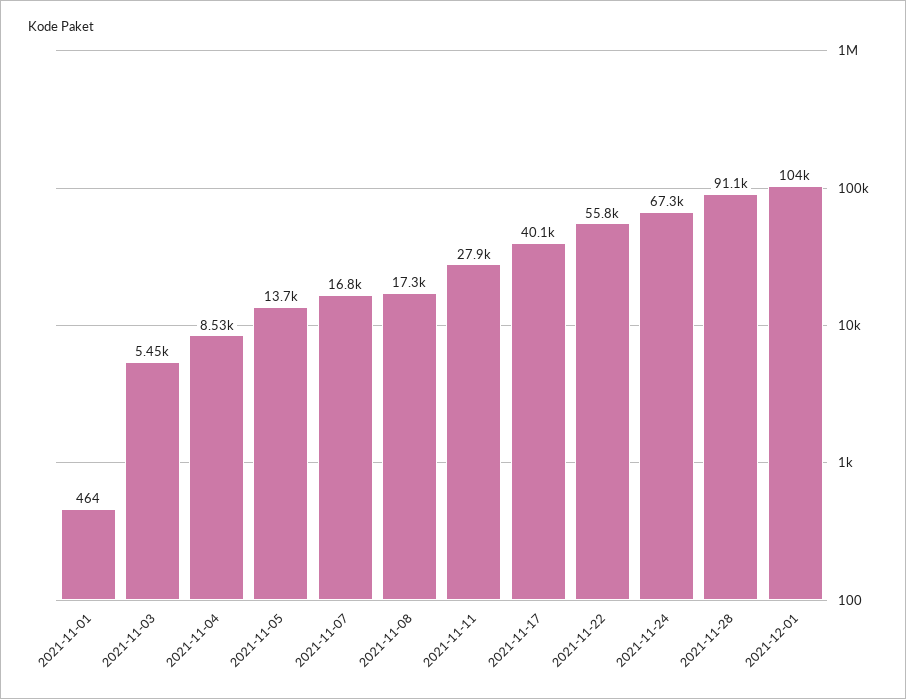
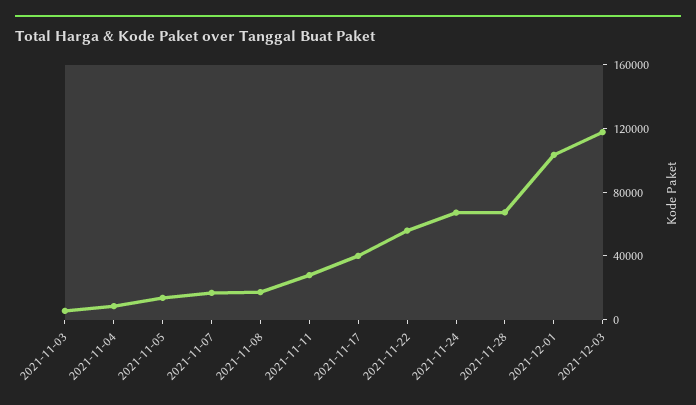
2021-11-01: 464 -> none
2021-11-28: 91100 -> 70000
2021-12-03: none -> 120000

